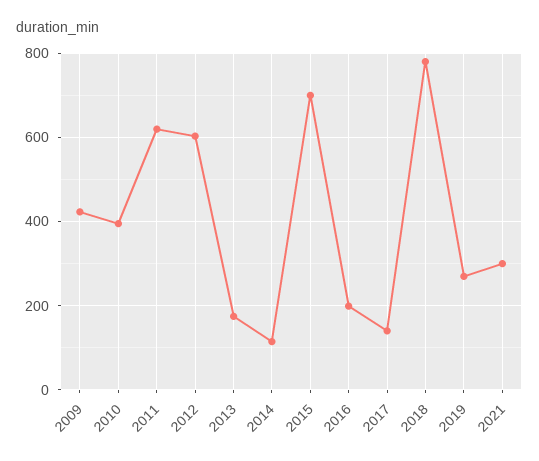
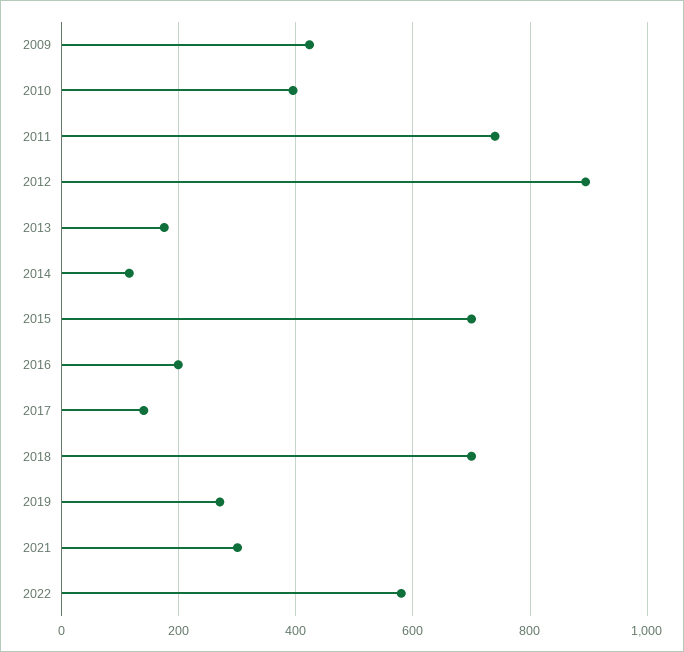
2011: 620 -> 740
2012: 600 -> 900
2018: 780 -> 700
2022: none -> 580

